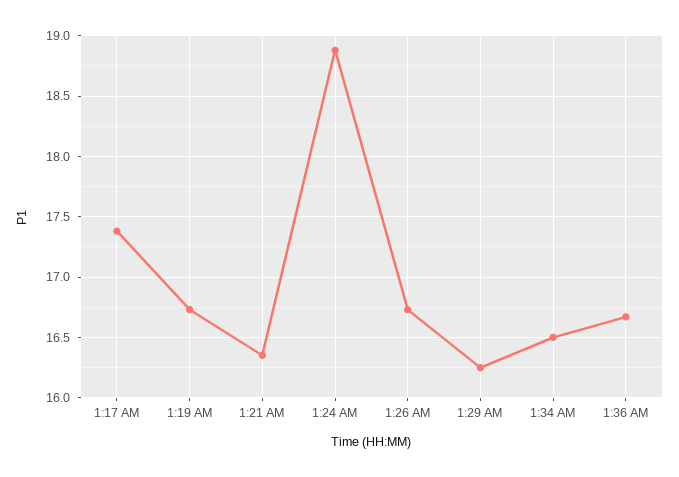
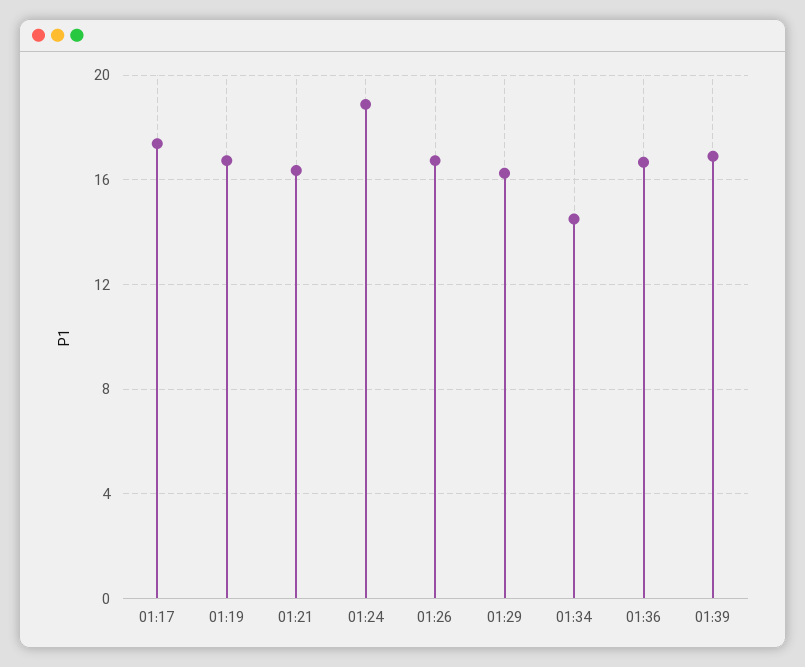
1:34 AM: 16.5 -> 14.5
01:39: none -> 17

